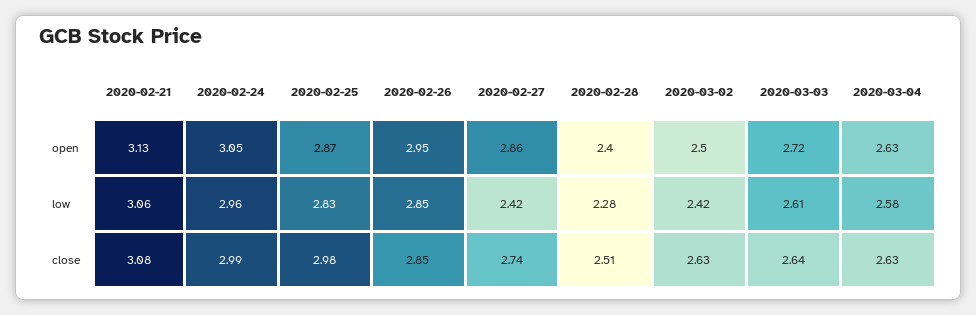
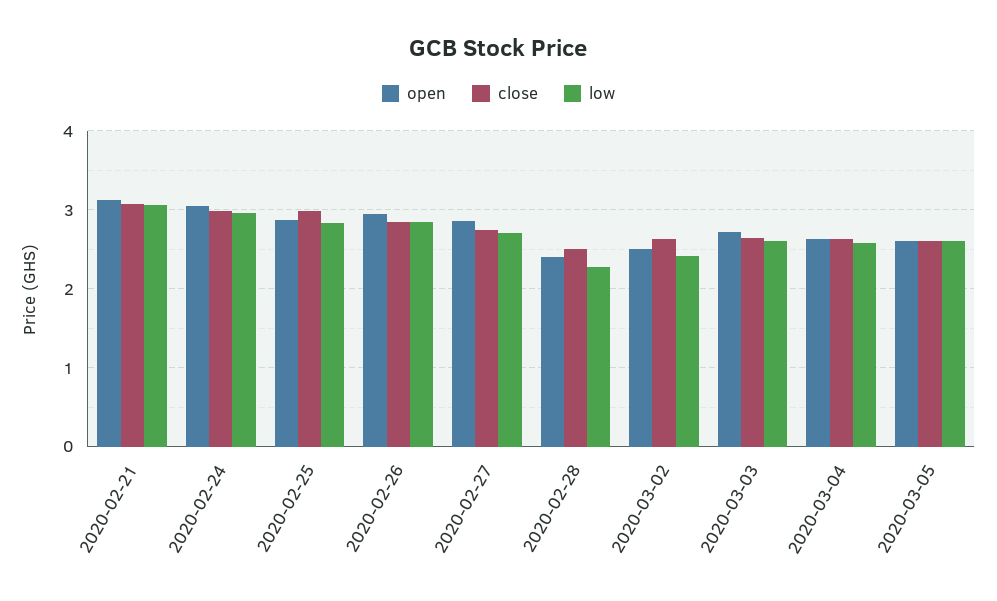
low, 2020-02-27: 2.42 -> 2.7
open, 2020-03-05: none -> 2.6
close, 2020-03-05: none -> 2.6
low, 2020-03-05: none -> 2.6

